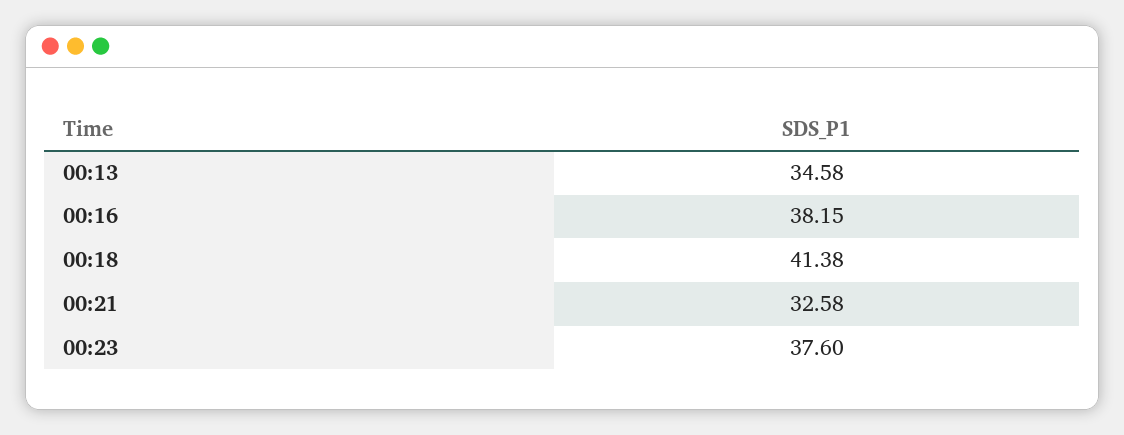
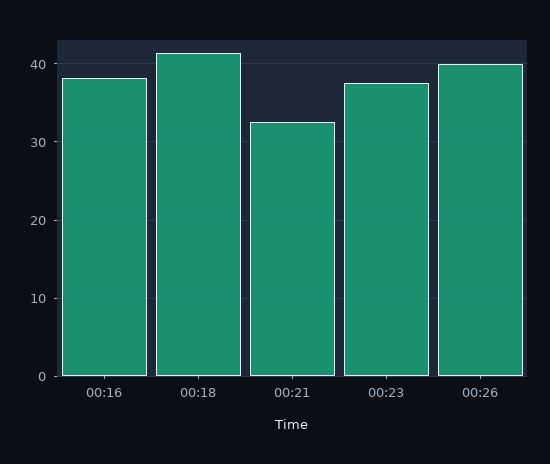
00:13: 34.58 -> none
00:26: none -> 40

